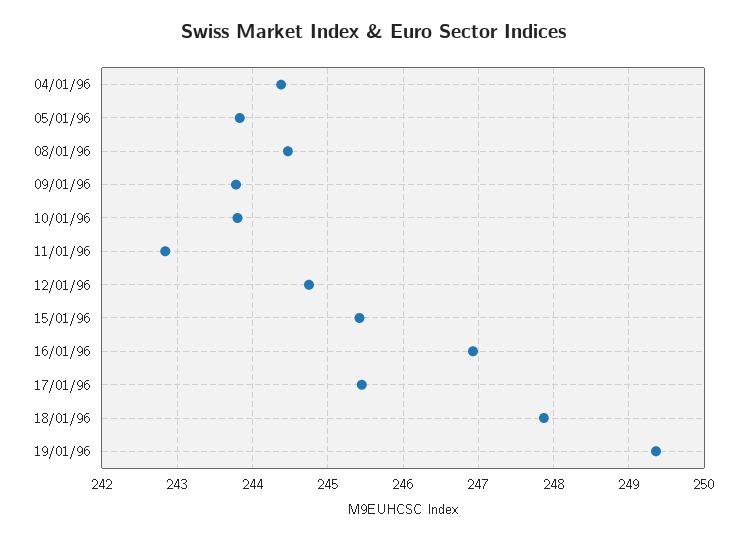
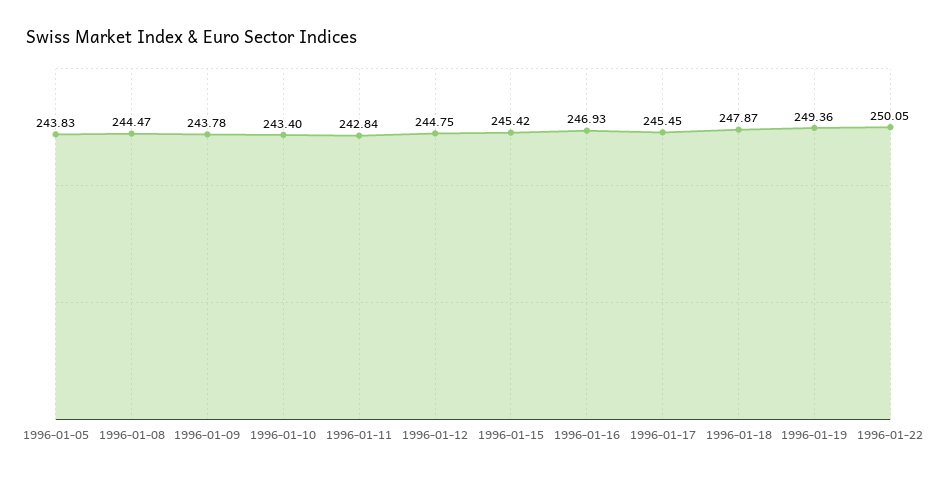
04/01/96: 244.4 -> none
10/01/96: 243.8 -> 243.4
1996-01-22: none -> 250.05

